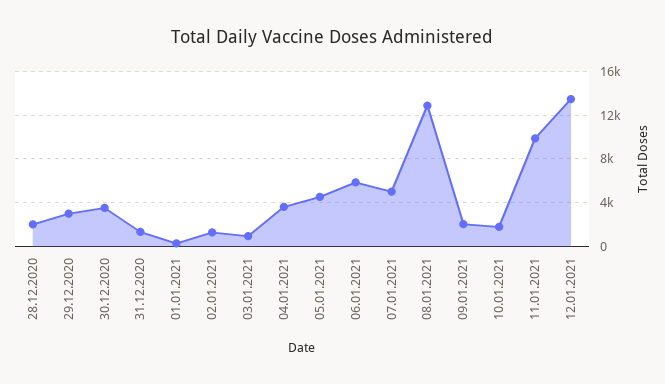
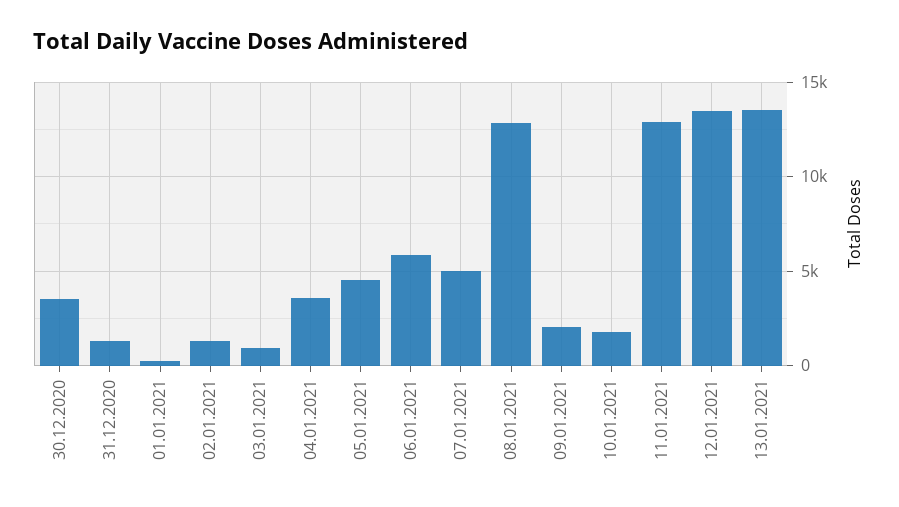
28.12.2020: 2000 -> none
29.12.2020: 3000 -> none
11.01.2021: 10000 -> 13000
13.01.2021: none -> 13500

